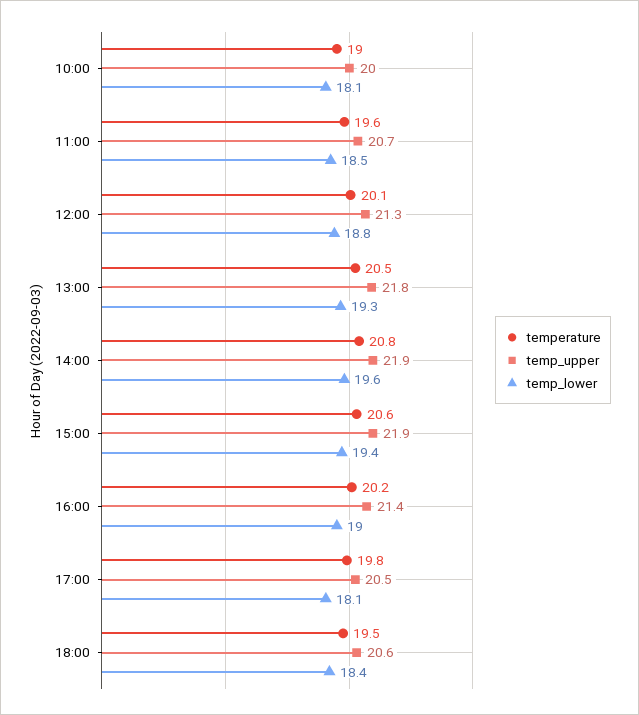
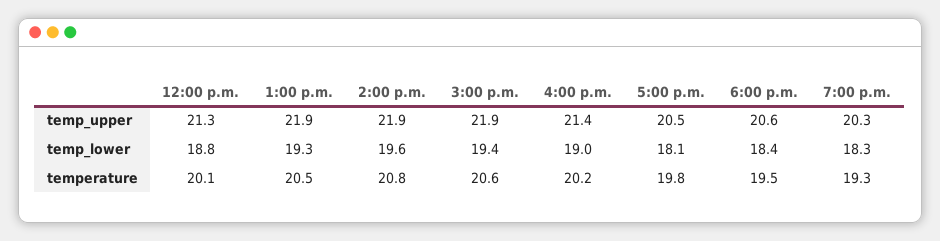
temperature, 10:00: 19 -> none
temp_upper, 10:00: 20 -> none
temp_lower, 10:00: 18.1 -> none
temperature, 11:00: 19.6 -> none
temp_upper, 11:00: 20.7 -> none
temp_lower, 11:00: 18.5 -> none
temp_upper, 13:00: 21.8 -> 21.9
temp_upper, 7:00 p.m.: none -> 20.3
temp_lower, 7:00 p.m.: none -> 18.3
temperature, 7:00 p.m.: none -> 19.3

